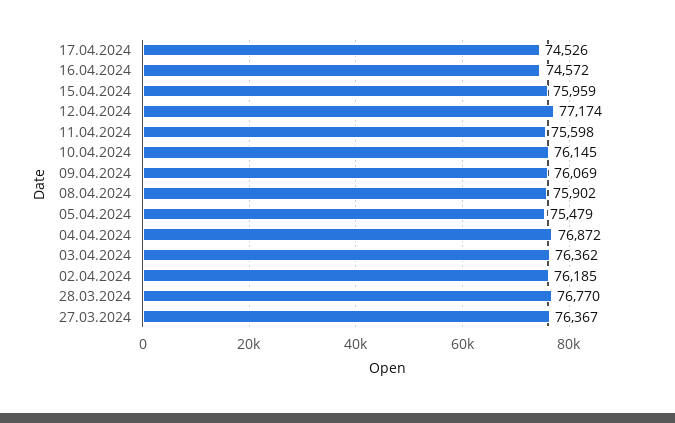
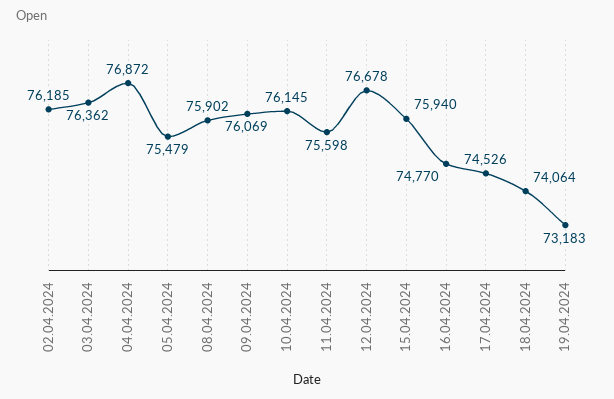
16.04.2024: 74572 -> 74770
15.04.2024: 75959 -> 75940
12.04.2024: 77174 -> 76678
28.03.2024: 76770 -> none
27.03.2024: 76367 -> none
18.04.2024: none -> 74064
19.04.2024: none -> 73183

